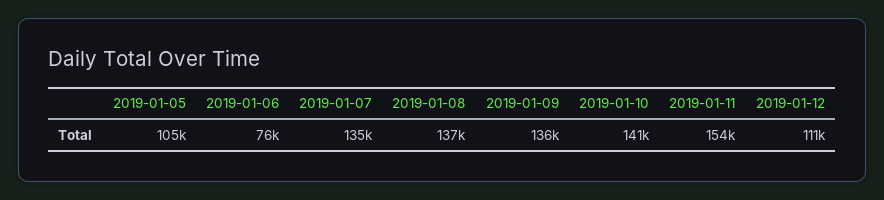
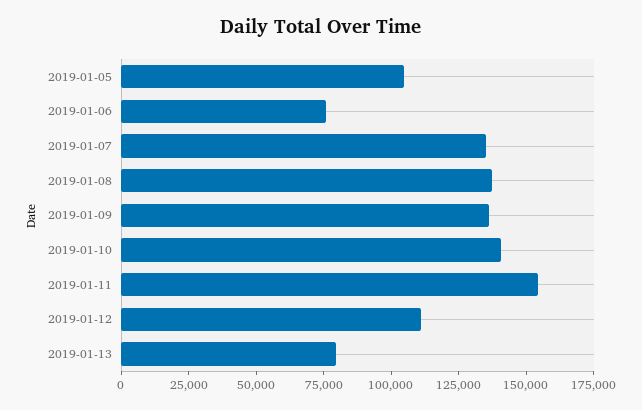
2019-01-13: none -> 80000

